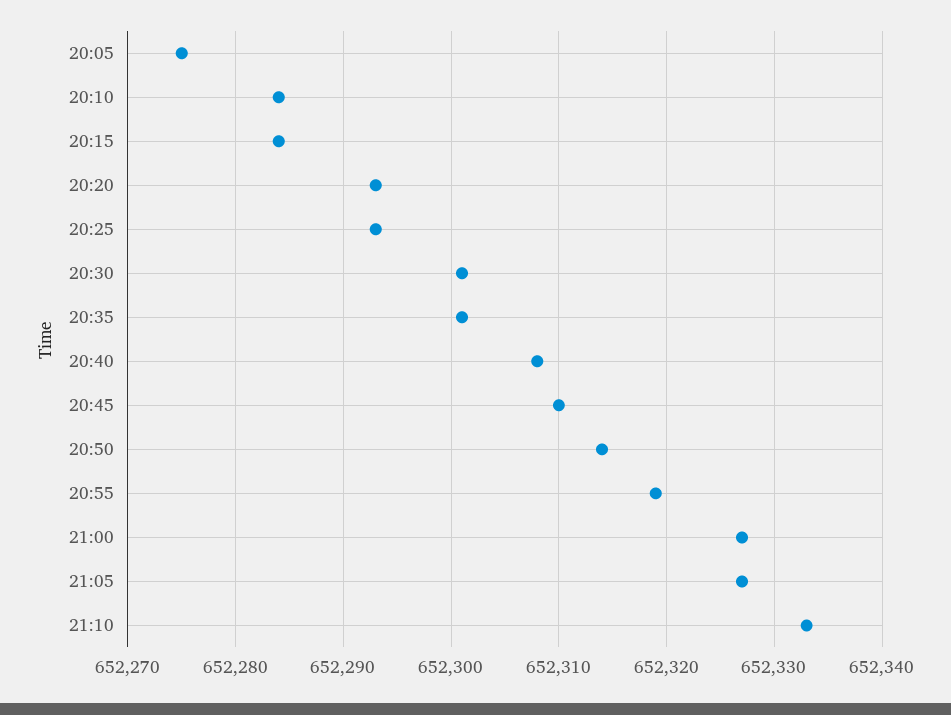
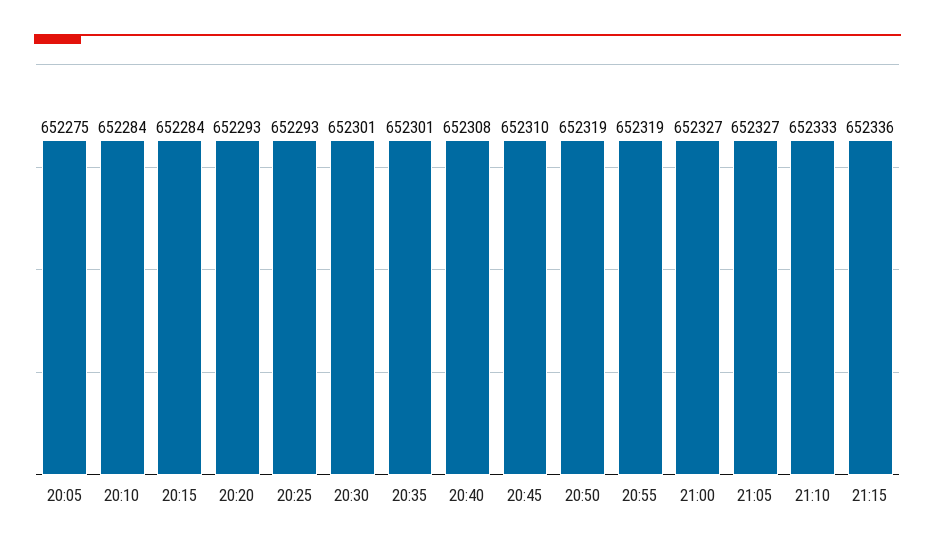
20:50: 652314 -> 652319
21:15: none -> 652336

